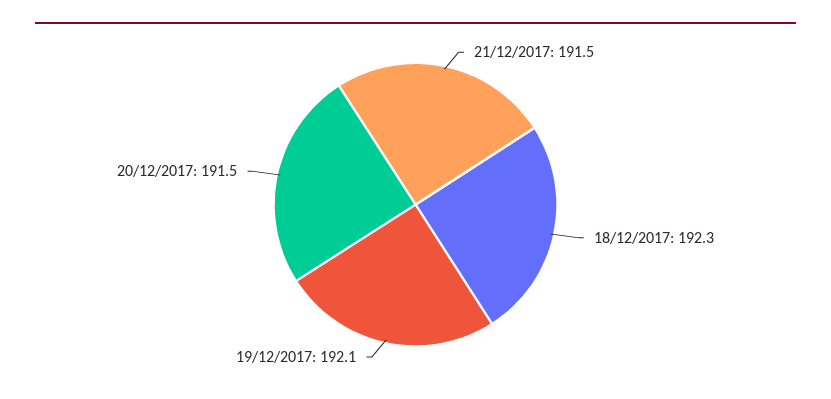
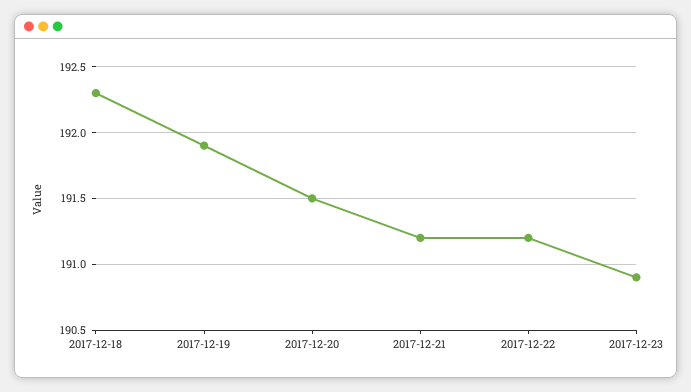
21/12/2017: 191.5 -> 191.2
19/12/2017: 192.1 -> 191.9
2017-12-22: none -> 191.2
2017-12-23: none -> 190.9

